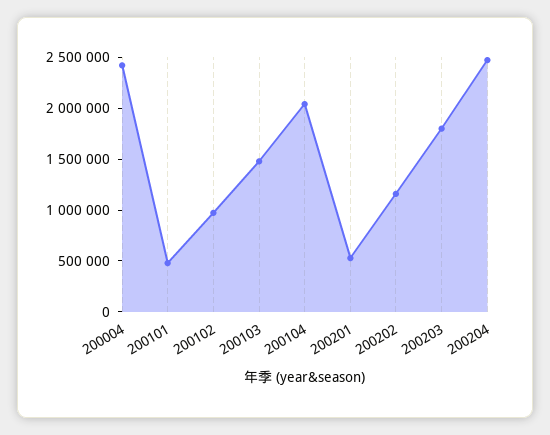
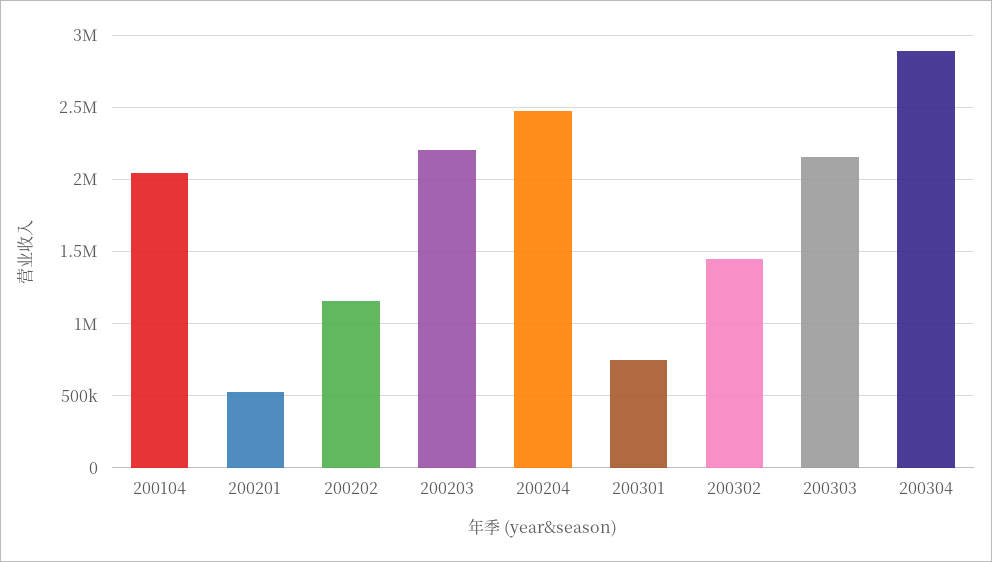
200004: 2400000 -> none
200101: 500000 -> none
200102: 1000000 -> none
200103: 1500000 -> none
200203: 1800000 -> 2200000
200301: none -> 750000
200302: none -> 1450000
200303: none -> 2150000
200304: none -> 2900000

